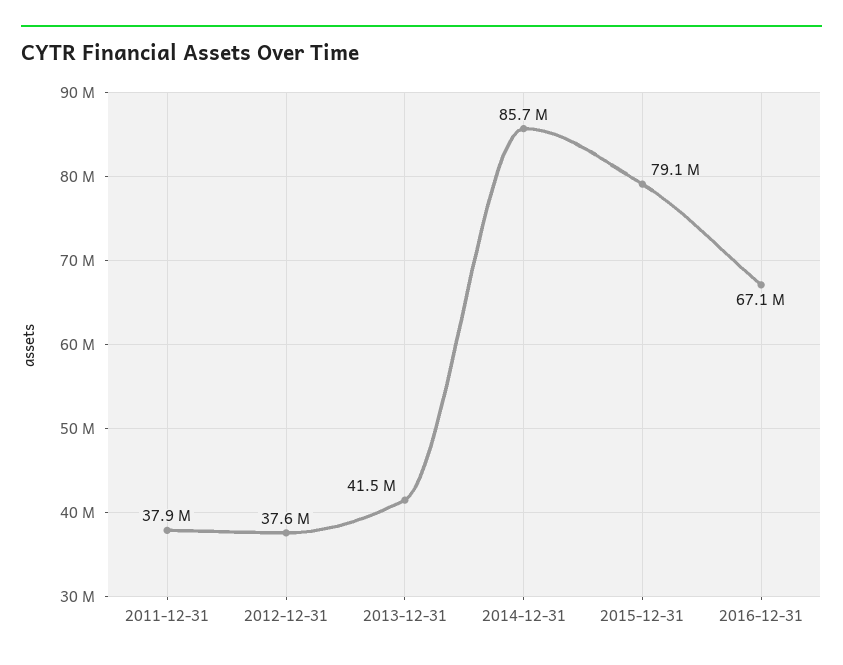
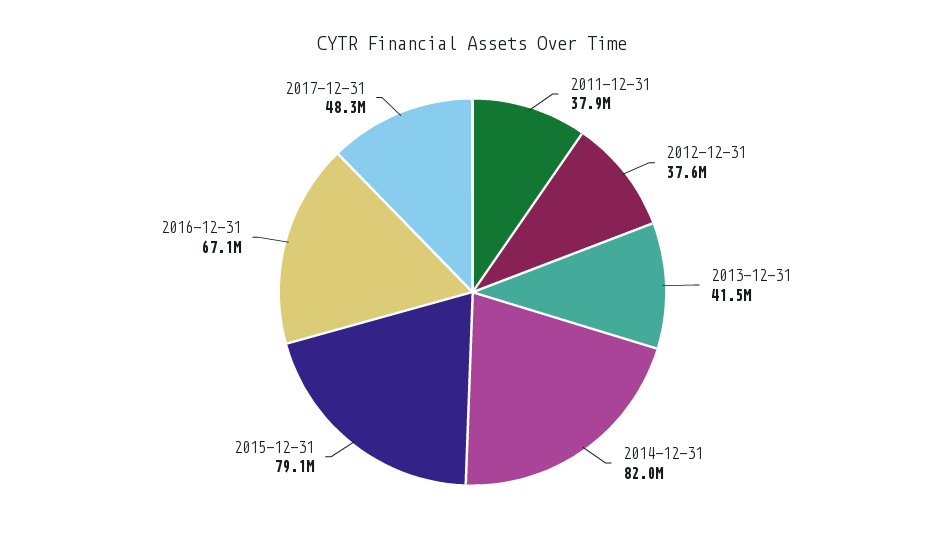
2014-12-31: 85700000 -> 82000000
2017-12-31: none -> 48300000

